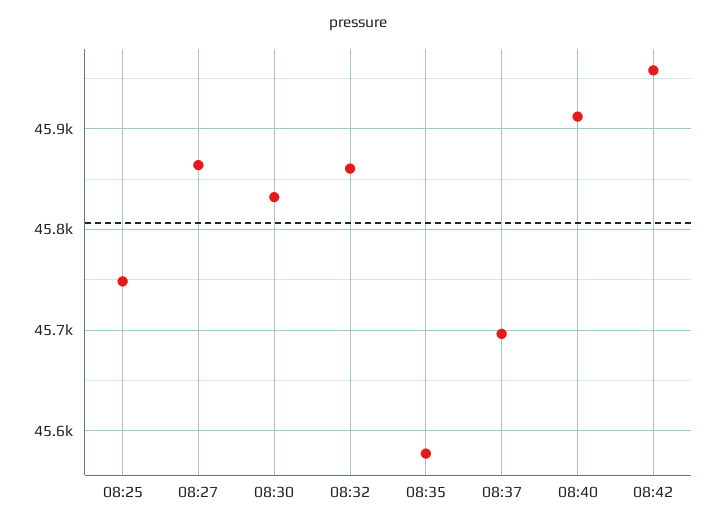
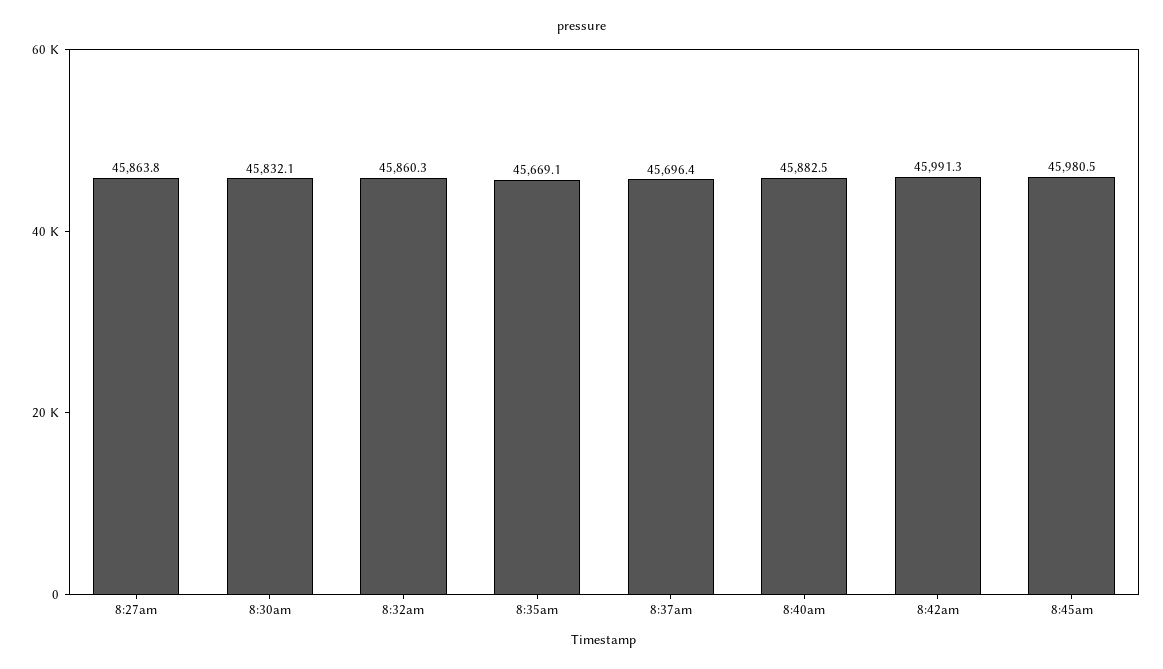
08:25: 45750 -> none
08:35: 45580 -> 45669.1
08:40: 45910 -> 45882.5
08:42: 45960 -> 45991.3
8:45am: none -> 45980.5

